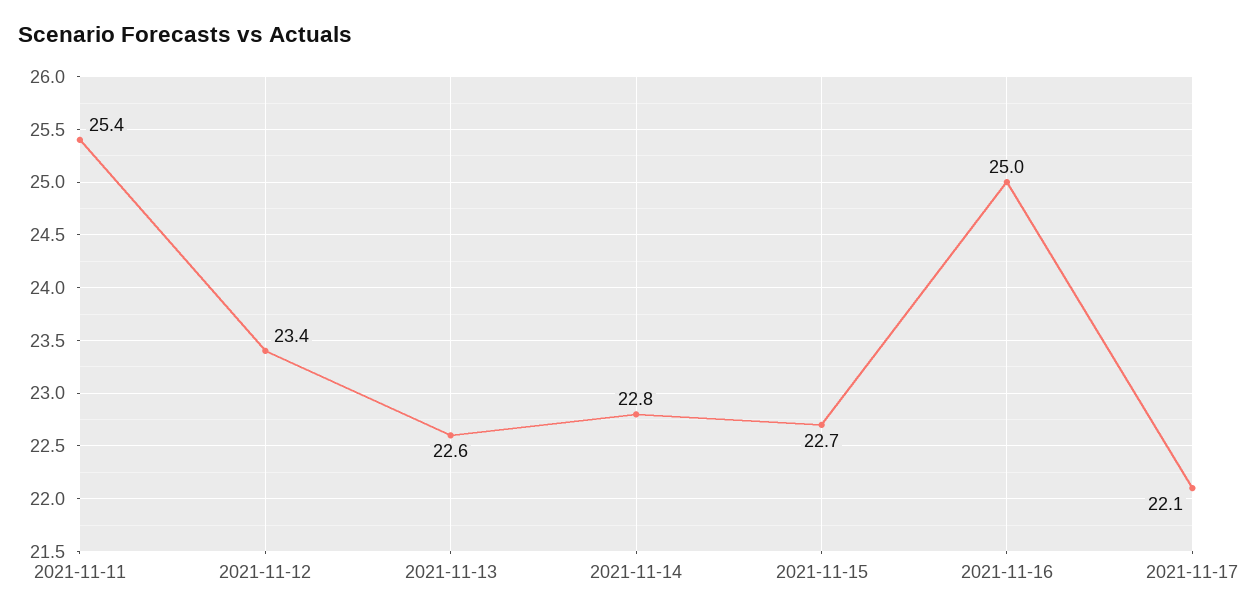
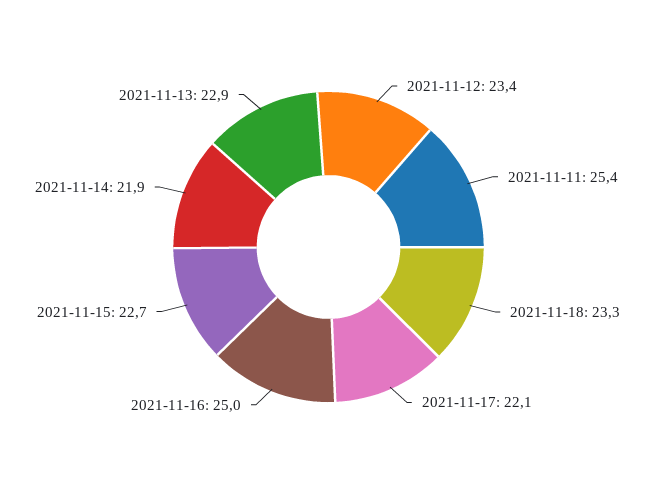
2021-11-13: 22.6 -> 22.9
2021-11-14: 22.8 -> 21.9
2021-11-18: none -> 23.3

